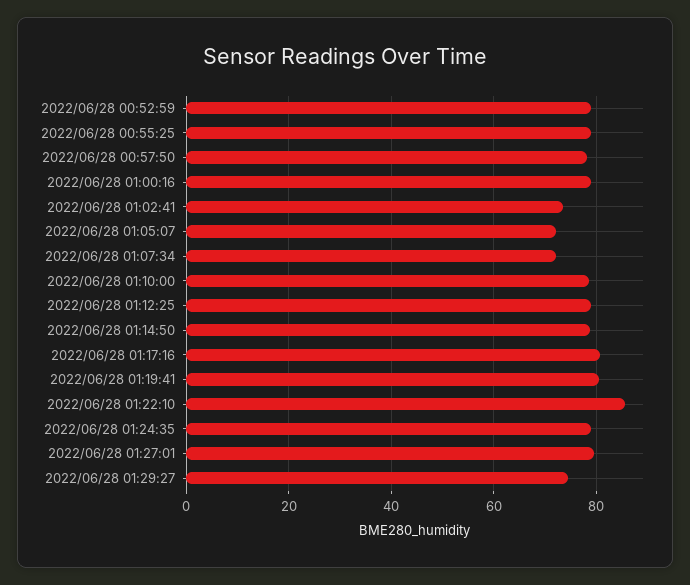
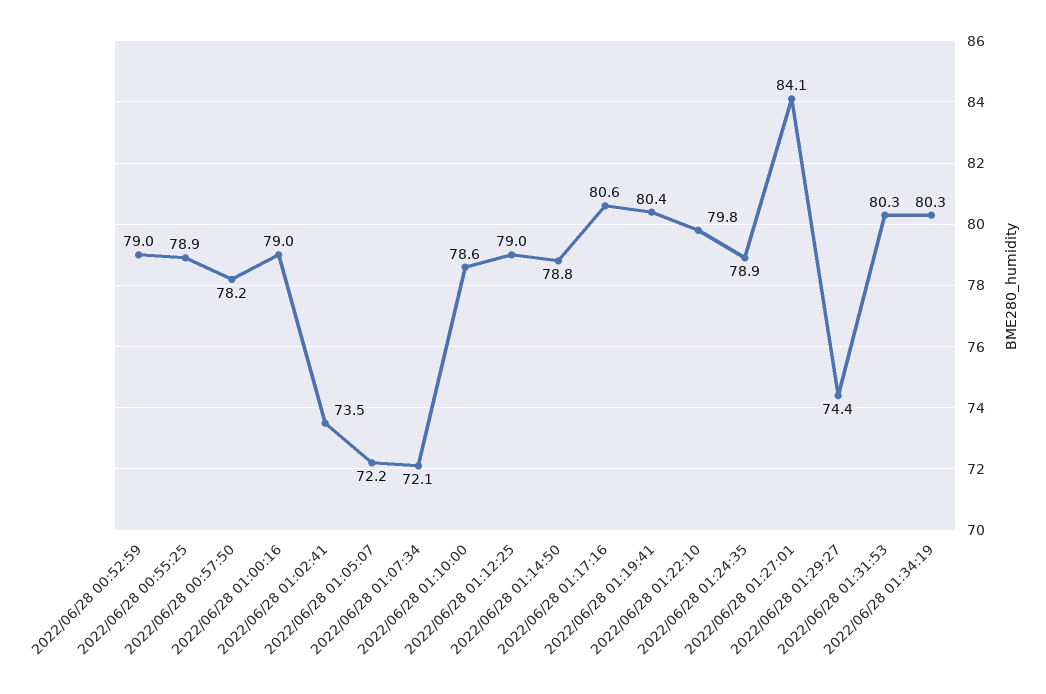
2022/06/28 01:22:10: 86 -> 79.8
2022/06/28 01:27:01: 80 -> 84.1
2022/06/28 01:31:53: none -> 80.3
2022/06/28 01:34:19: none -> 80.3

